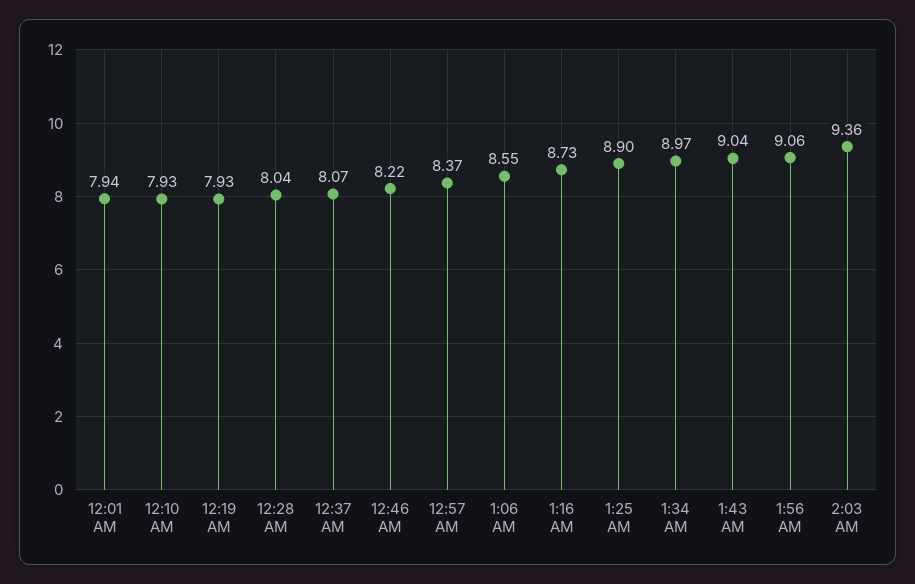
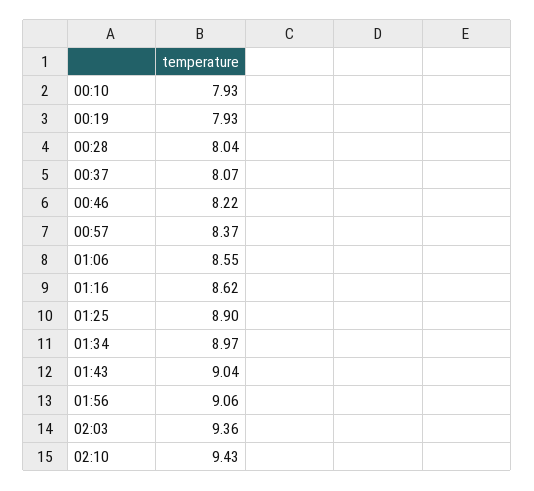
12:01 AM: 7.94 -> none
1:16 AM: 8.73 -> 8.62
02:10: none -> 9.43

